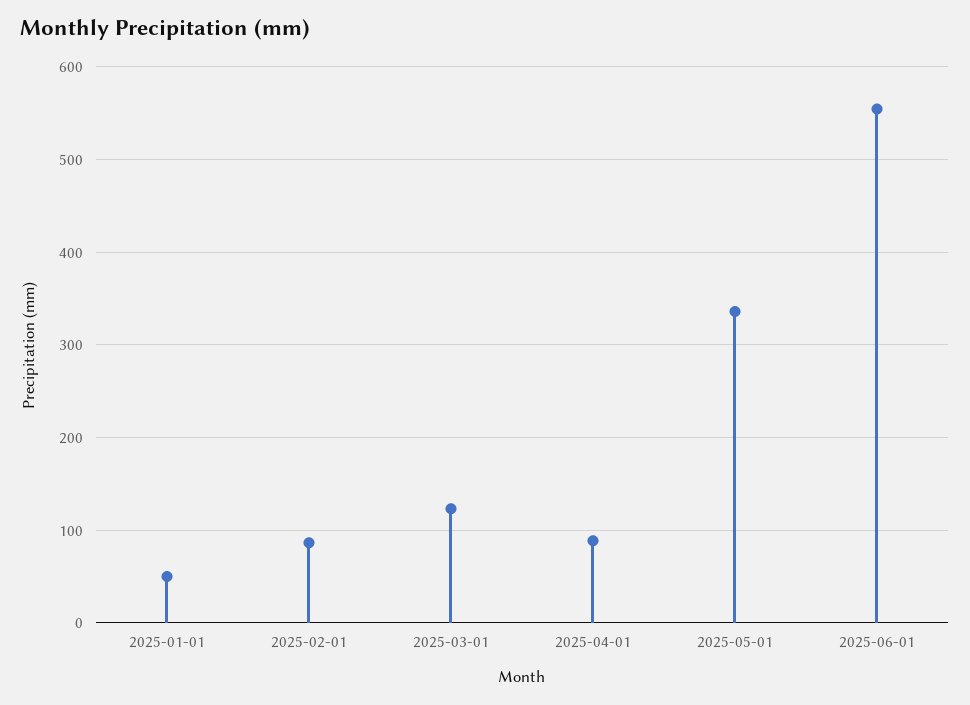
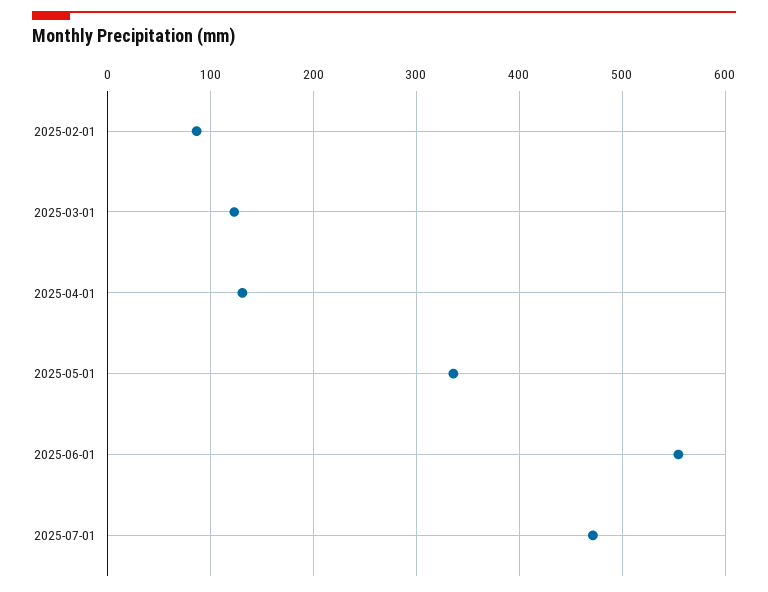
2025-01-01: 50 -> none
2025-04-01: 90 -> 130
2025-07-01: none -> 470

